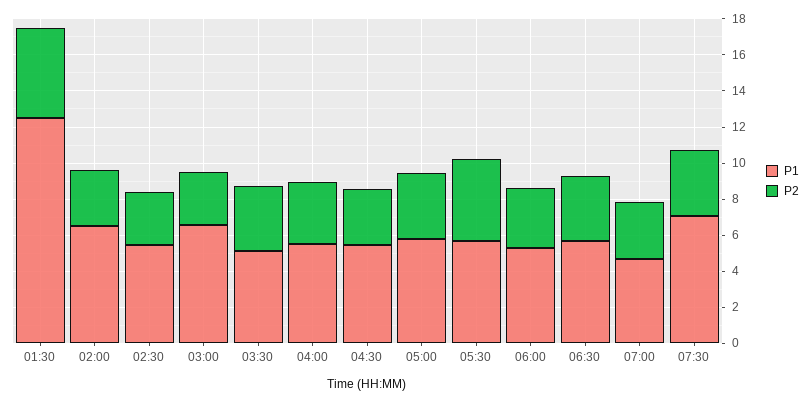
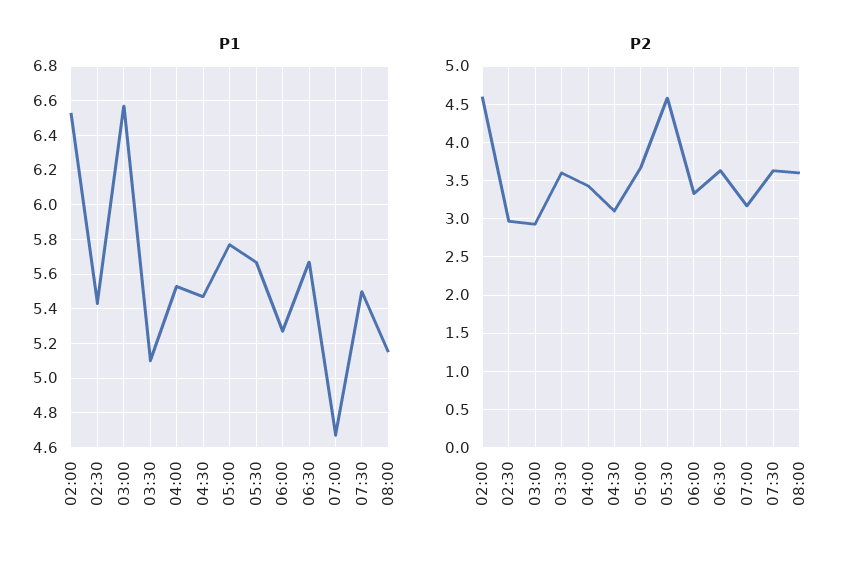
P1, 01:30: 12.5 -> none
P2, 01:30: 5 -> none
P2, 02:00: 3 -> 4.6
P1, 07:30: 7 -> 5.5
P1, 08:00: none -> 5.15
P2, 08:00: none -> 3.6

